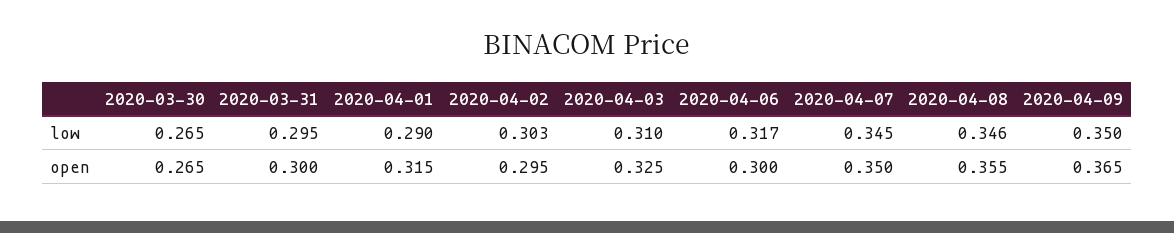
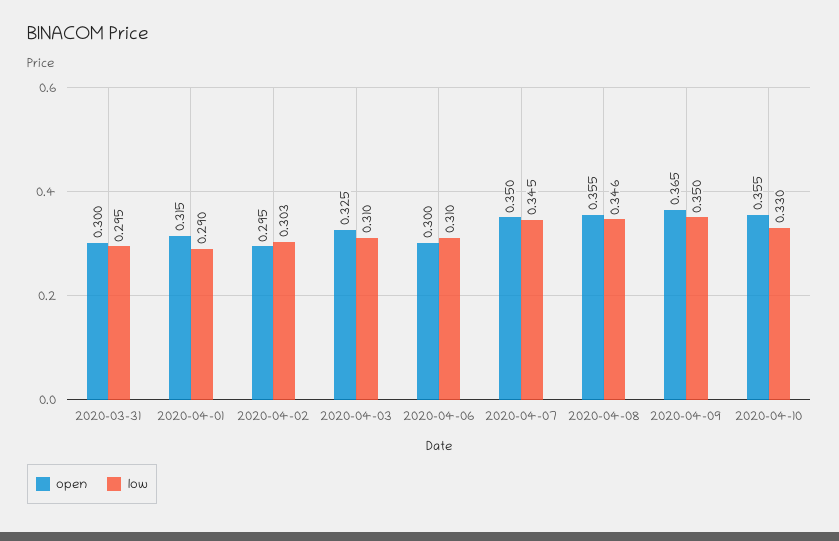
low, 2020-03-30: 0.265 -> none
low, 2020-04-06: 0.317 -> 0.31
open, 2020-03-30: 0.265 -> none
open, 2020-04-10: none -> 0.355
low, 2020-04-10: none -> 0.33

